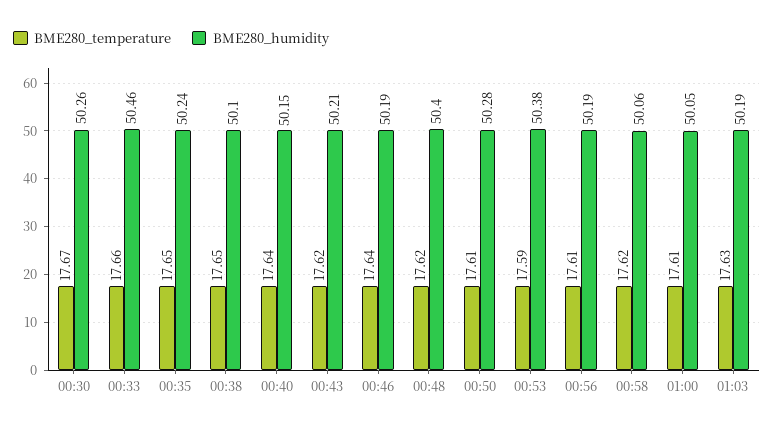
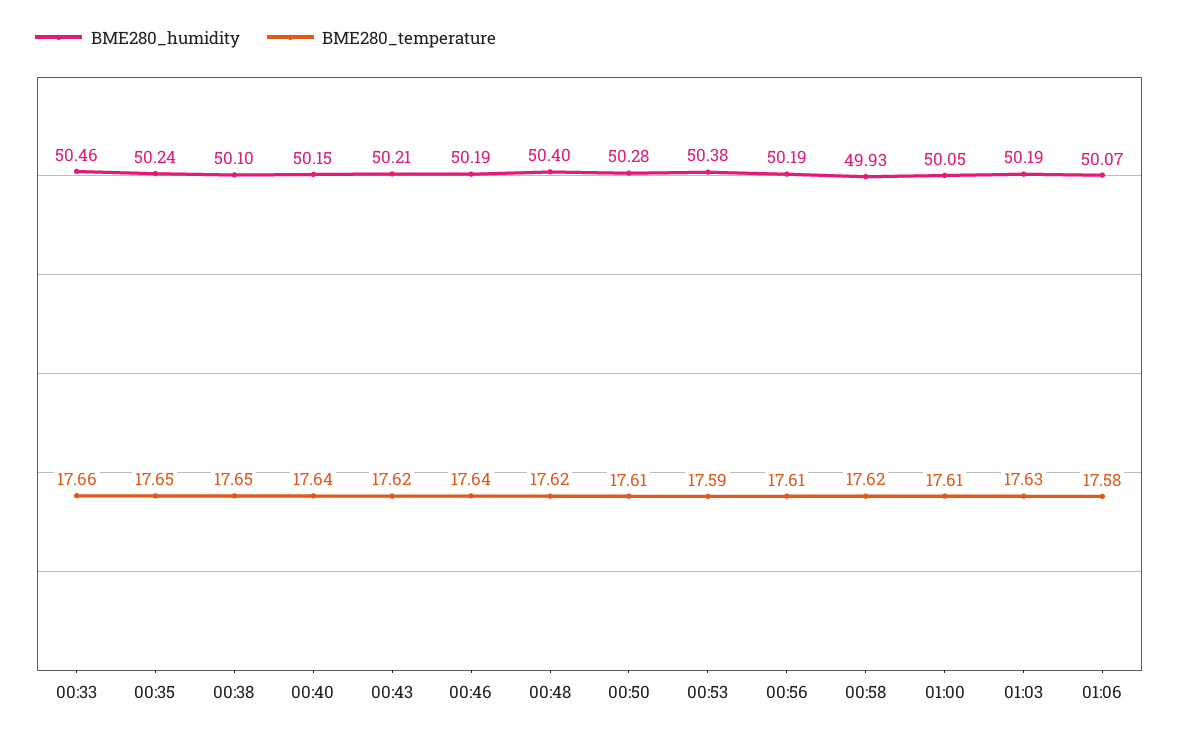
BME280_temperature, 00:30: 17.67 -> none
BME280_humidity, 00:30: 50.26 -> none
BME280_humidity, 00:58: 50.06 -> 49.93
BME280_humidity, 01:06: none -> 50.07
BME280_temperature, 01:06: none -> 17.58

